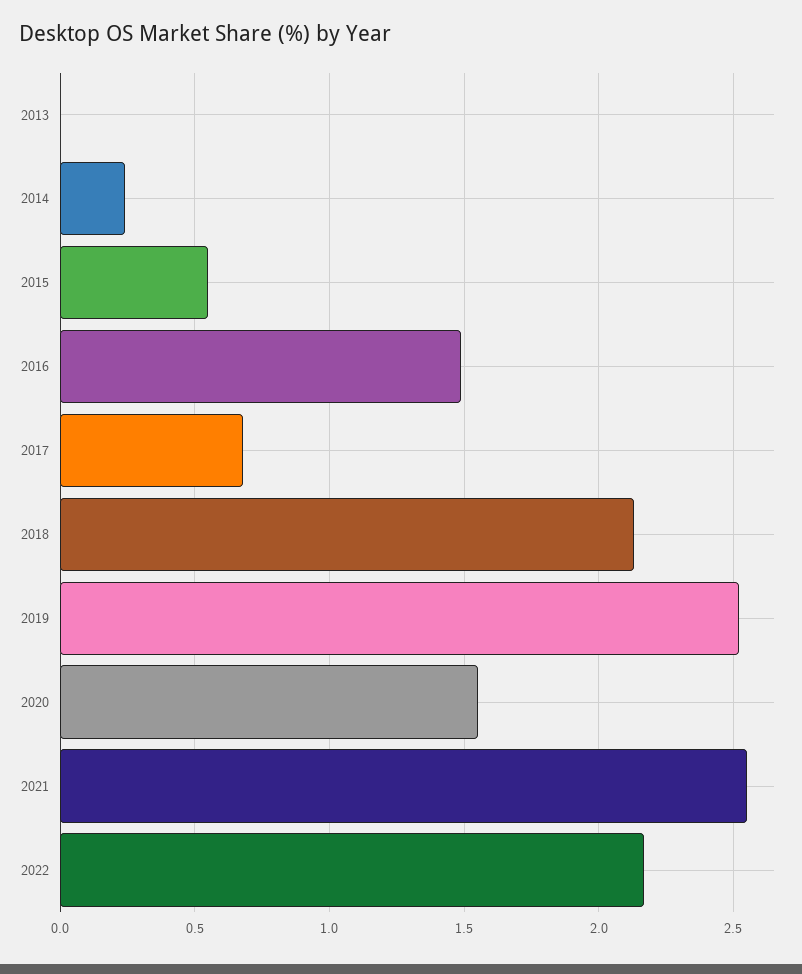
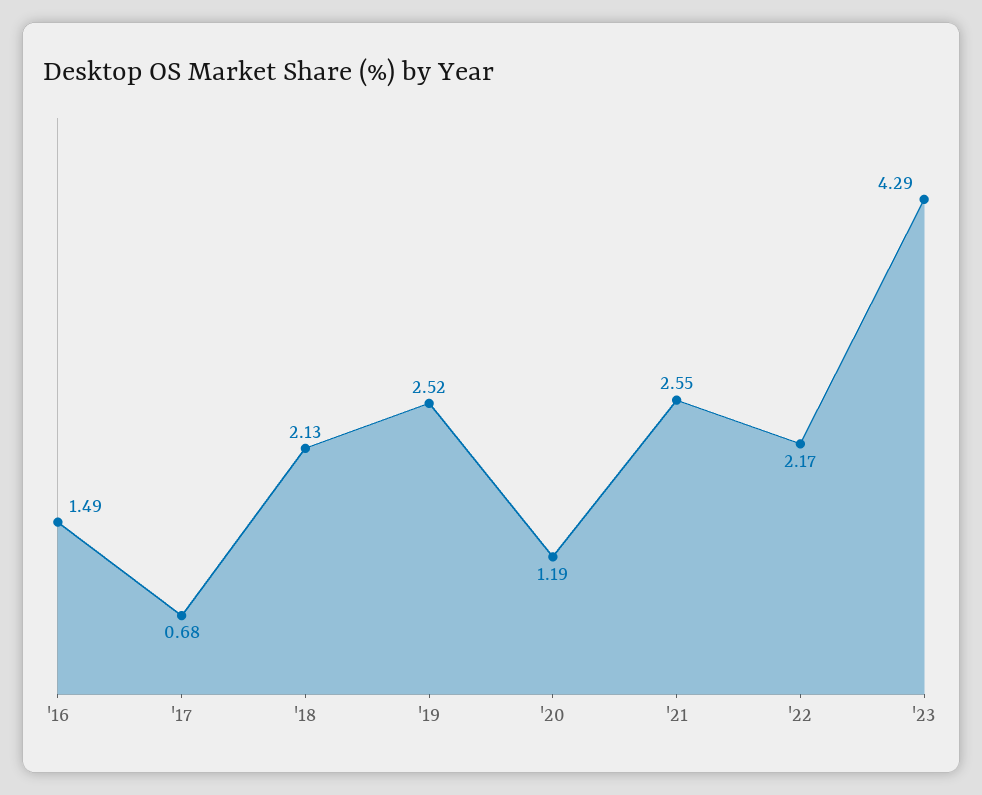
2013: 0 -> none
2014: 0.25 -> none
2015: 0.55 -> none
2020: 1.55 -> 1.19
'23: none -> 4.29

